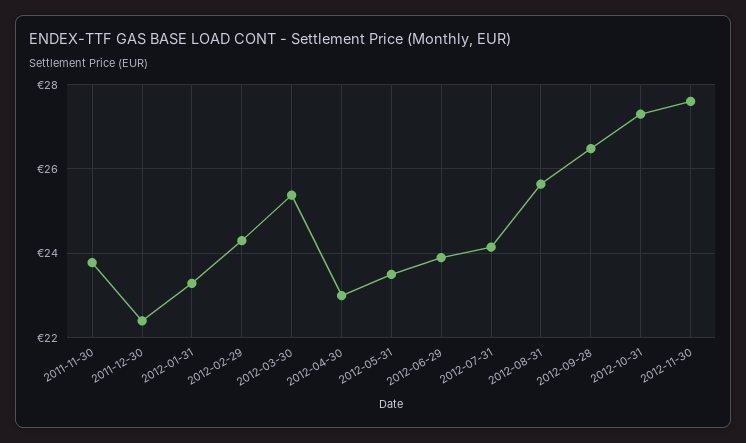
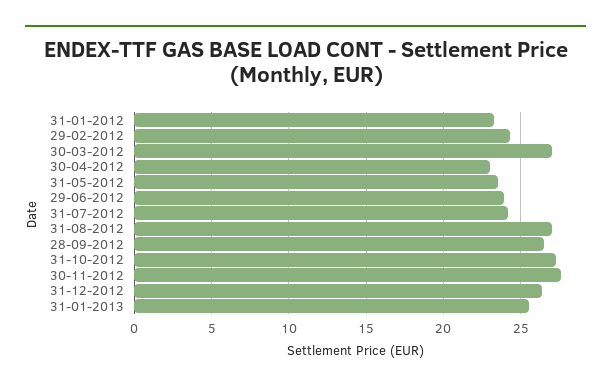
2011-11-30: 23.8 -> none
2011-12-30: 22.4 -> none
2012-03-30: 25.4 -> 27
2012-08-31: 25.6 -> 27
31-12-2012: none -> 26.5
31-01-2013: none -> 25.5

